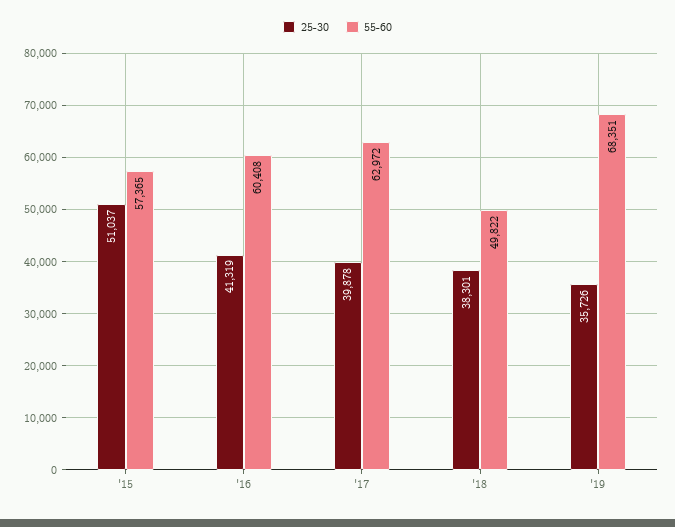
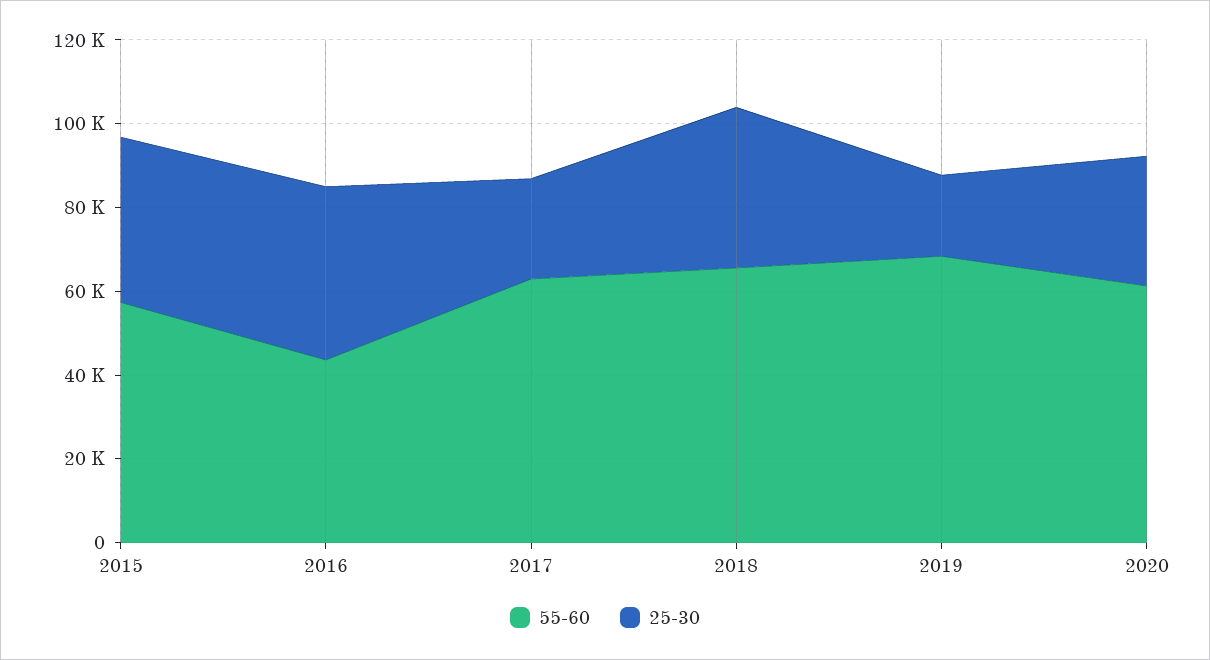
25-30, '15: 51037 -> 40000
55-60, '16: 60408 -> 45000
25-30, '17: 39878 -> 25000
55-60, '18: 49822 -> 65000
25-30, '19: 35726 -> 20000
55-60, 2020: none -> 60000
25-30, 2020: none -> 30000

